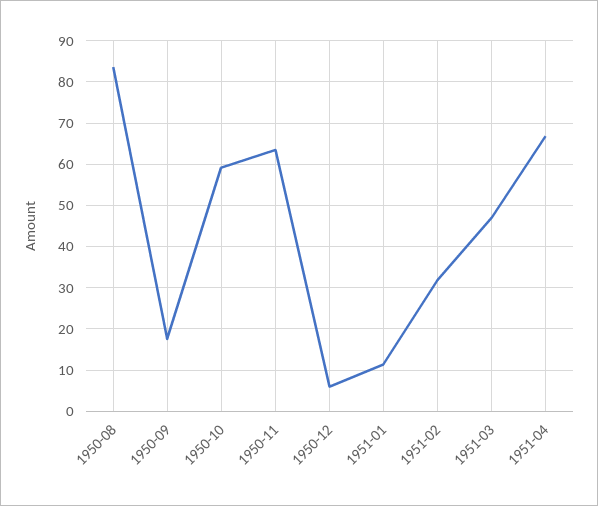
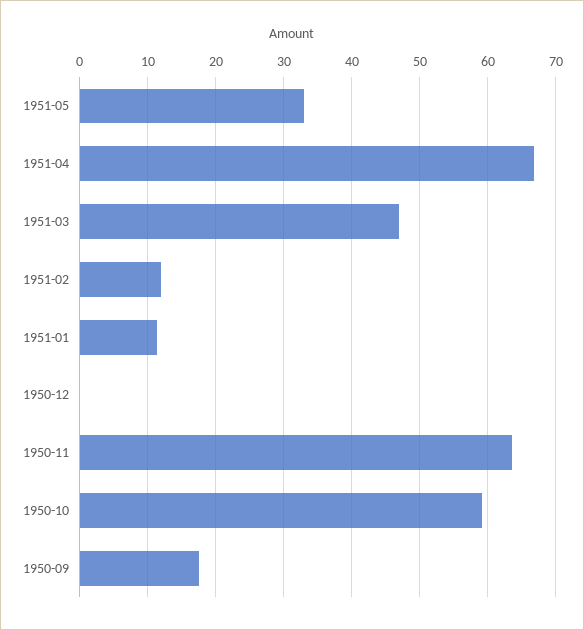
1950-08: 84 -> none
1950-12: 6 -> 0
1951-02: 32 -> 12
1951-05: none -> 33

